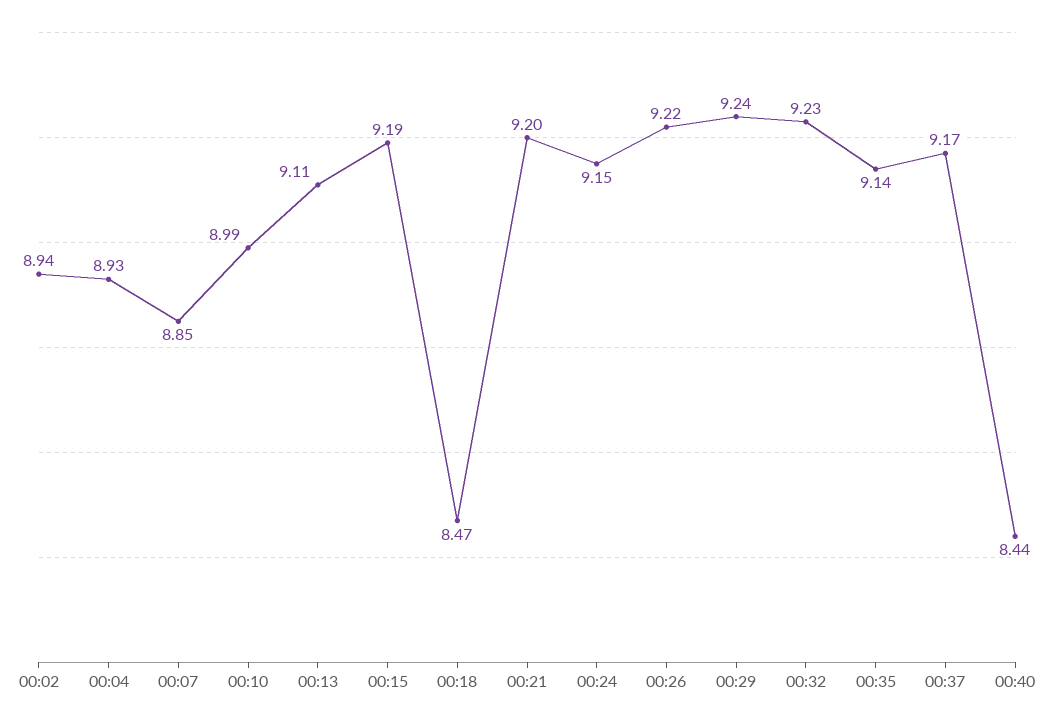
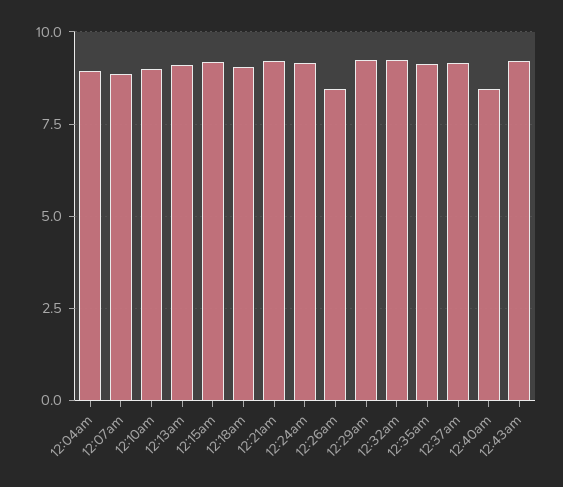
00:02: 8.94 -> none
00:18: 8.47 -> 9
00:26: 9.22 -> 8.5
12:43am: none -> 9.25

